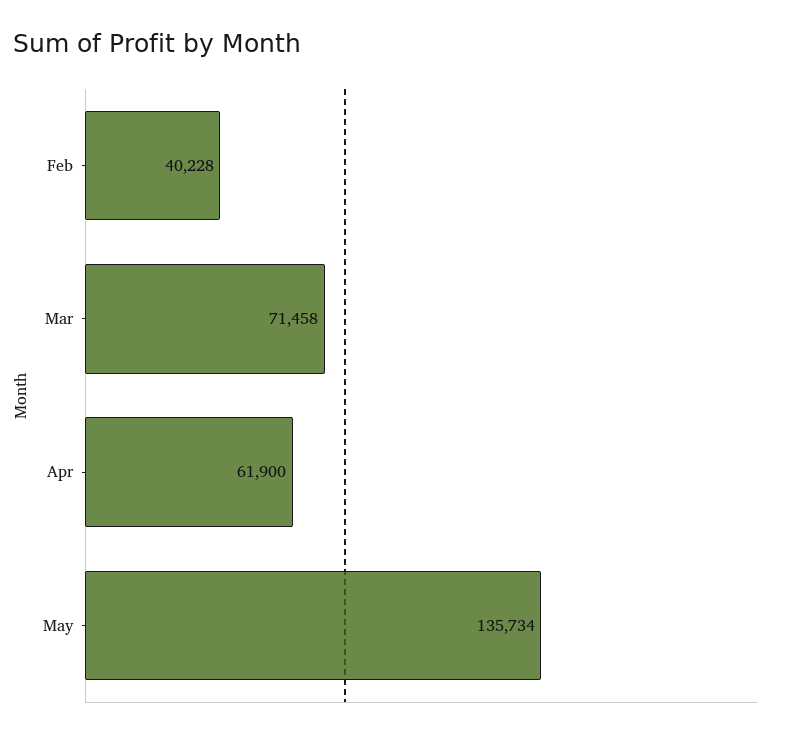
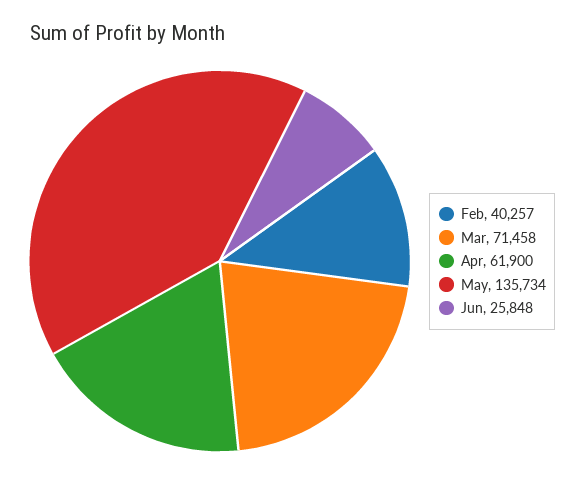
Feb: 40228 -> 40257
Jun: none -> 25848

